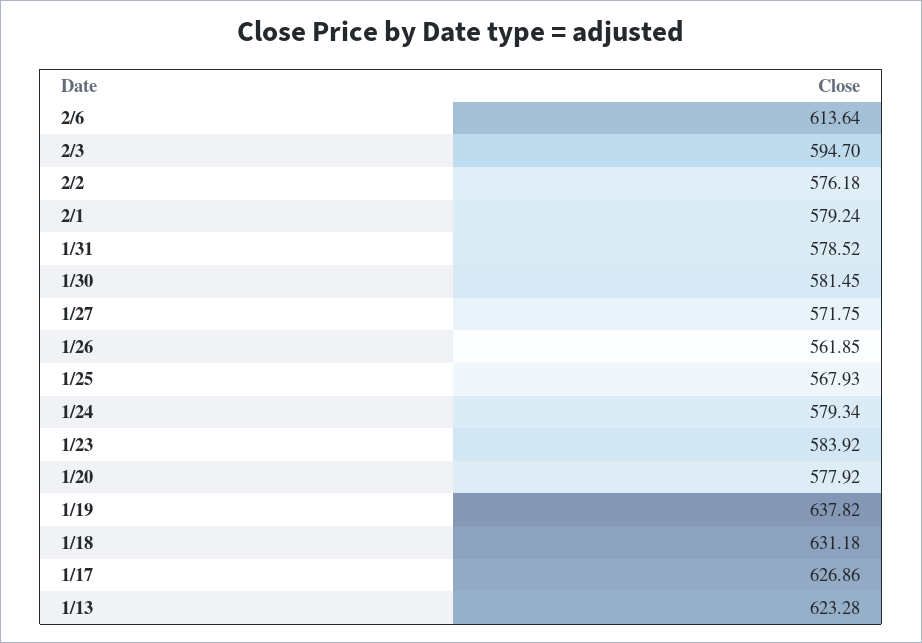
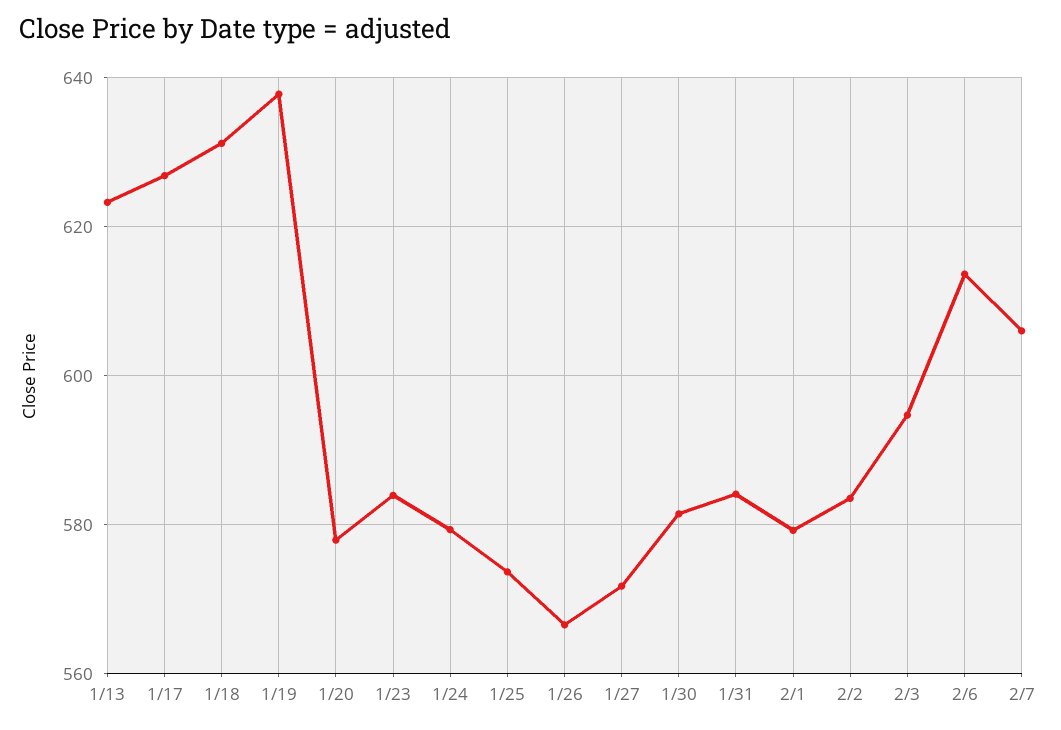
2/2: 576.18 -> 584
1/31: 578.52 -> 584
1/26: 561.85 -> 566
1/25: 567.93 -> 574
2/7: none -> 606

